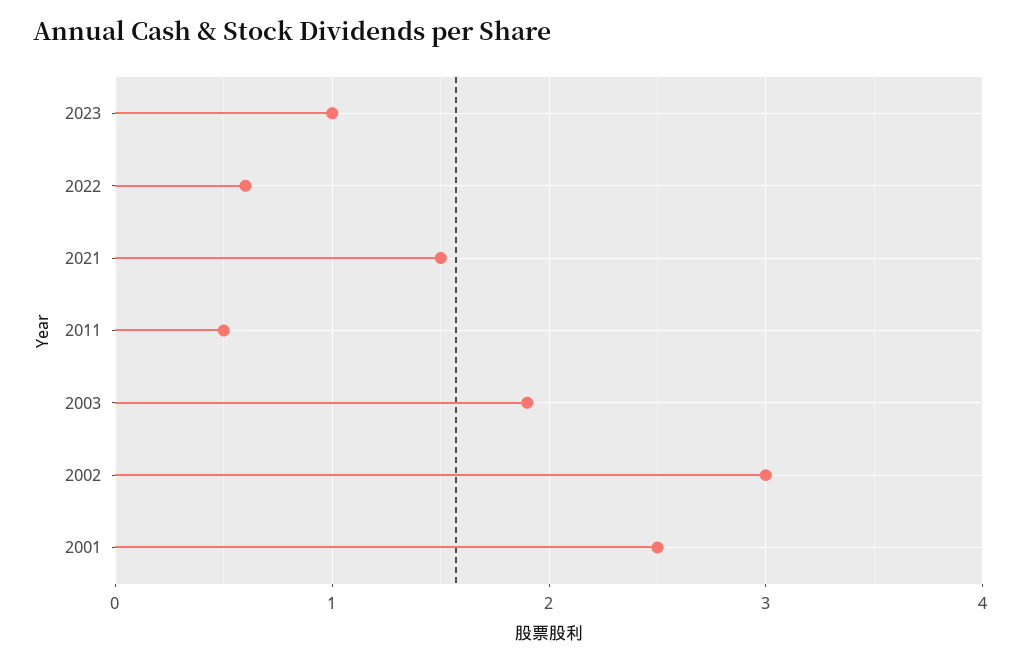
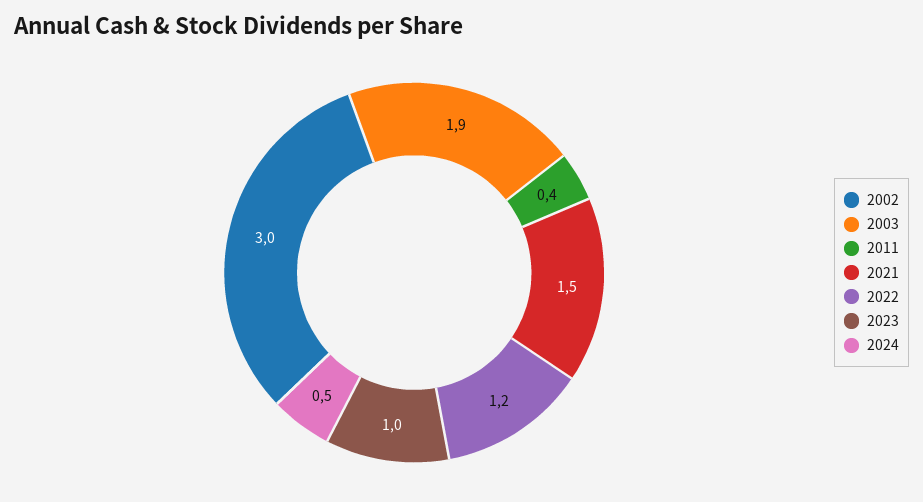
2022: 0.6 -> 1.2
2011: 0.5 -> 0.4
2001: 2.5 -> none
2024: none -> 0.5

